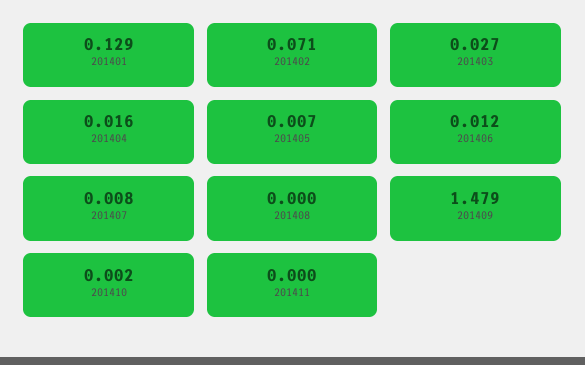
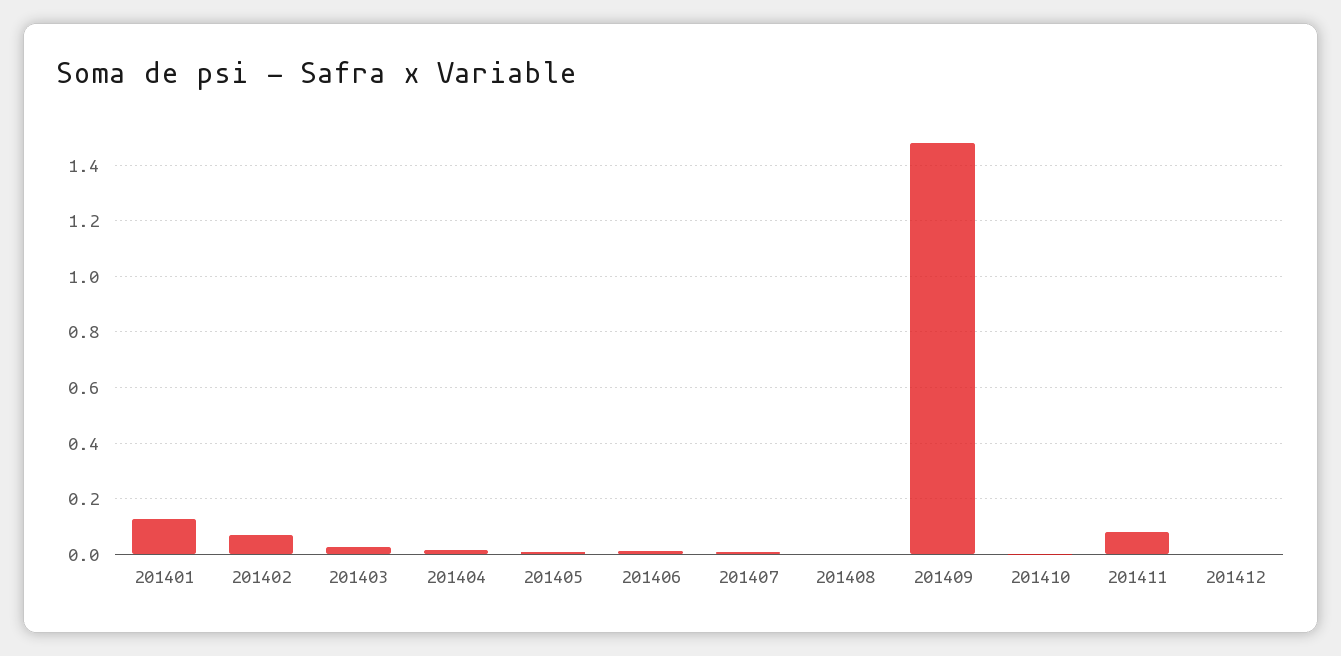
201411: 0 -> 0.075
201412: none -> 0

